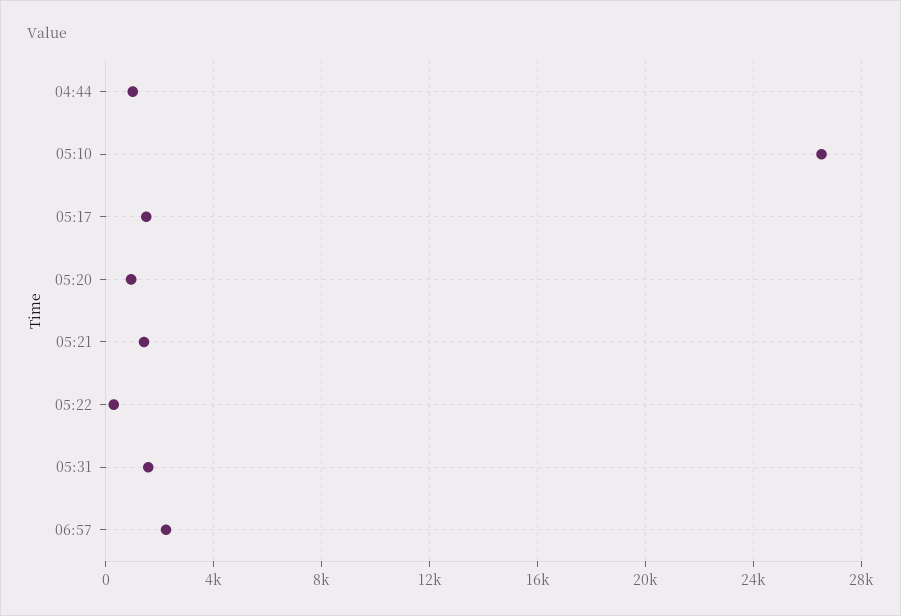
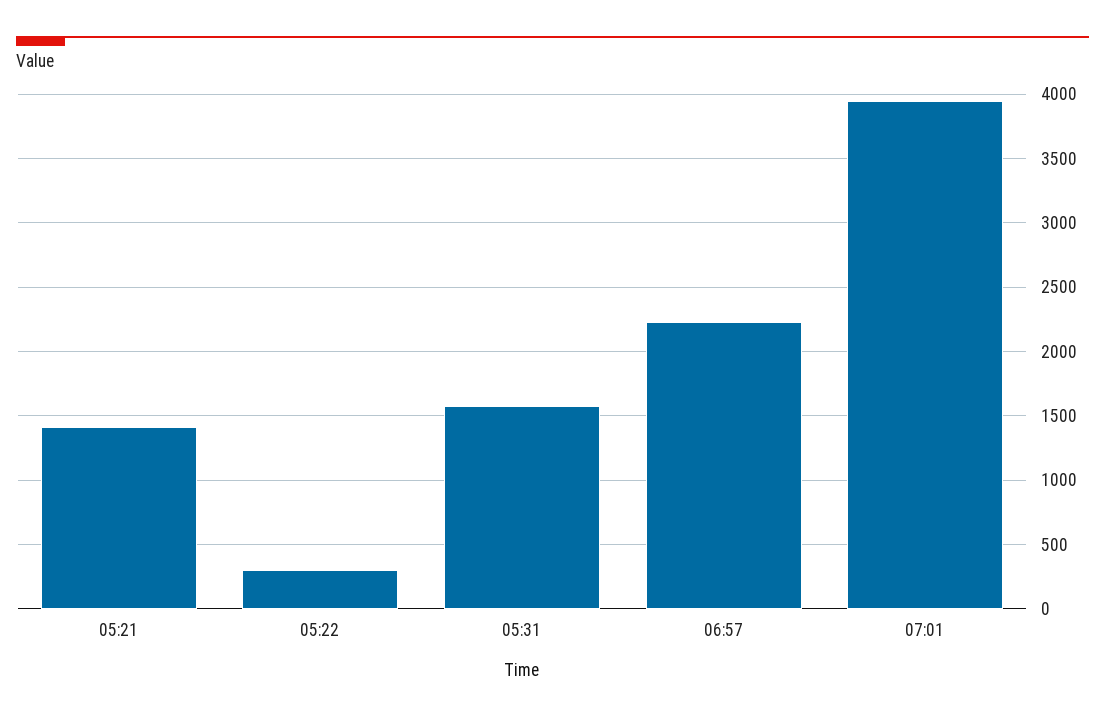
04:44: 1000 -> none
05:10: 26500 -> none
05:17: 1500 -> none
05:20: 1000 -> none
07:01: none -> 3950

